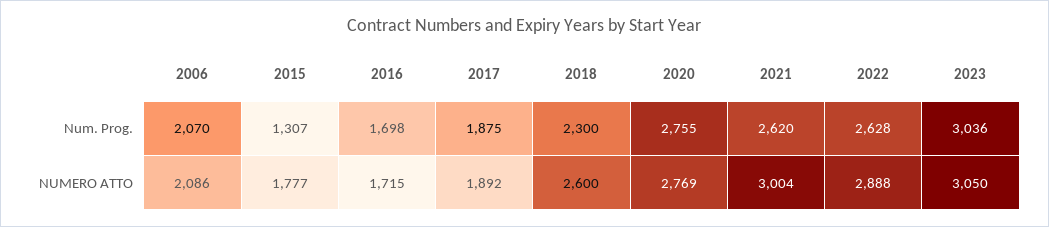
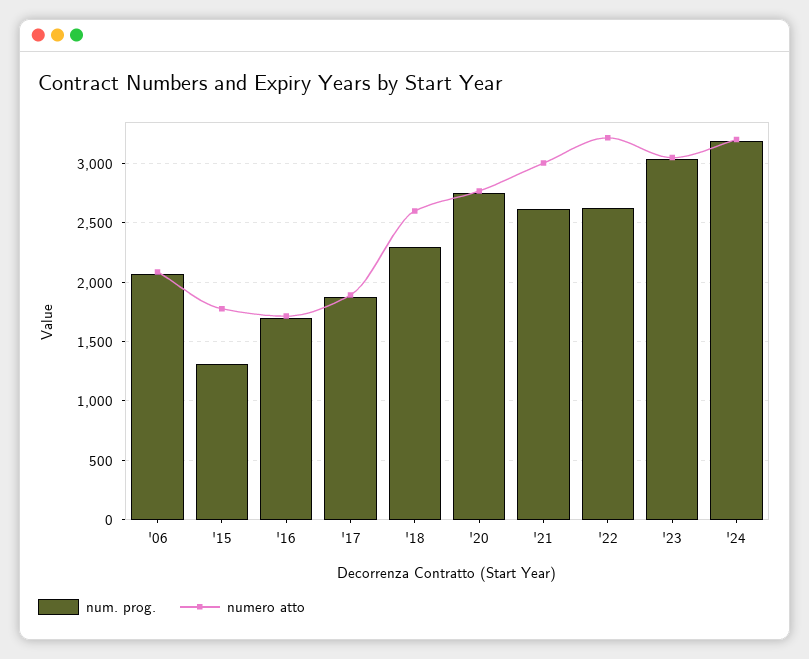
NUMERO ATTO, 2022: 2888 -> 3200
Num. Prog., '24: none -> 3200
NUMERO ATTO, '24: none -> 3200

